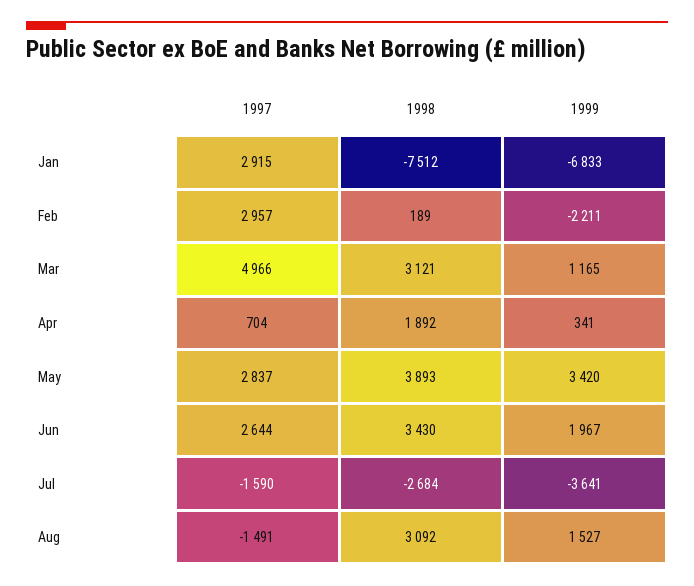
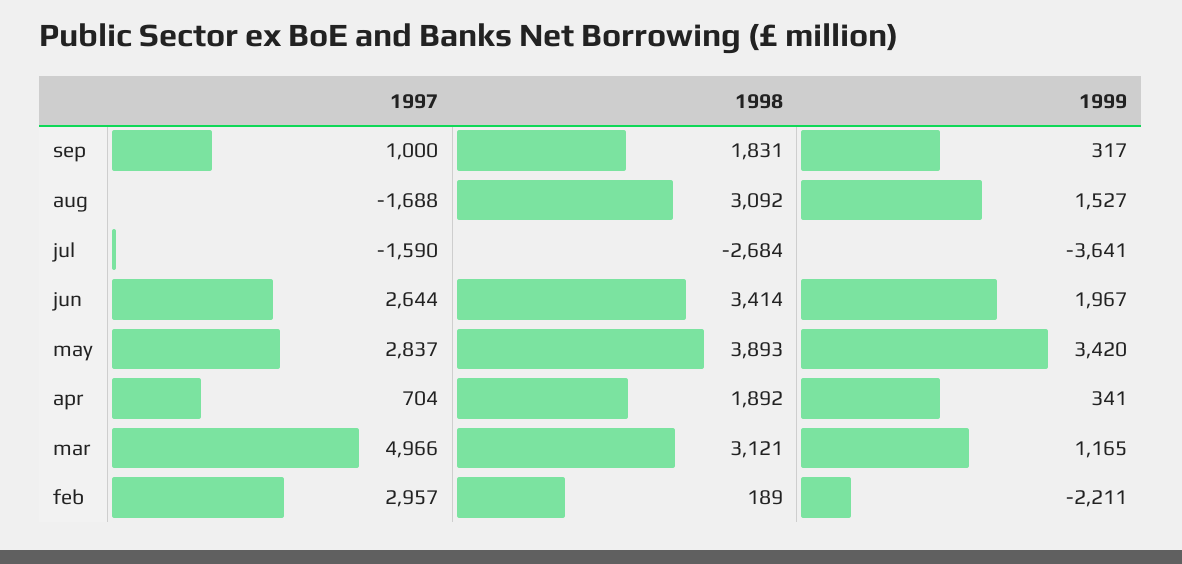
1997, Jan: 2915 -> none
1998, Jan: -7512 -> none
1999, Jan: -6833 -> none
1998, Jun: 3430 -> 3414
1997, Aug: -1491 -> -1688
1997, sep: none -> 1000
1998, sep: none -> 1831
1999, sep: none -> 317

